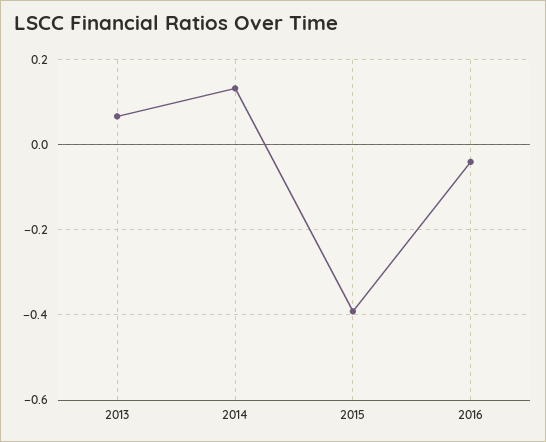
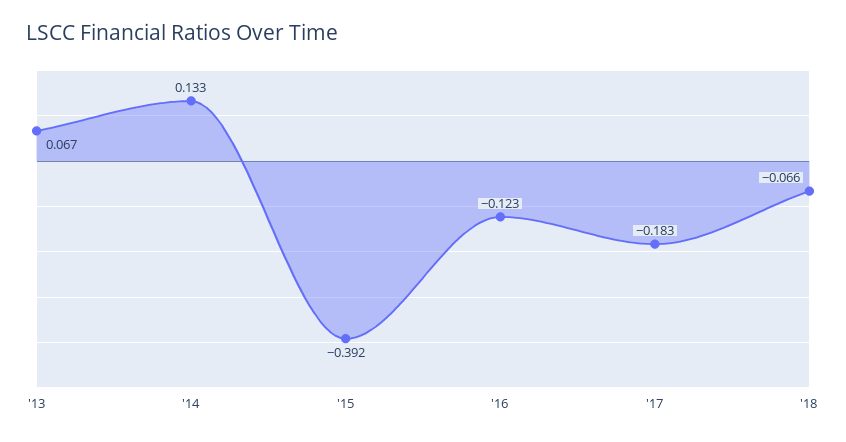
2016: -0.04 -> -0.123
'17: none -> -0.183
'18: none -> -0.066

